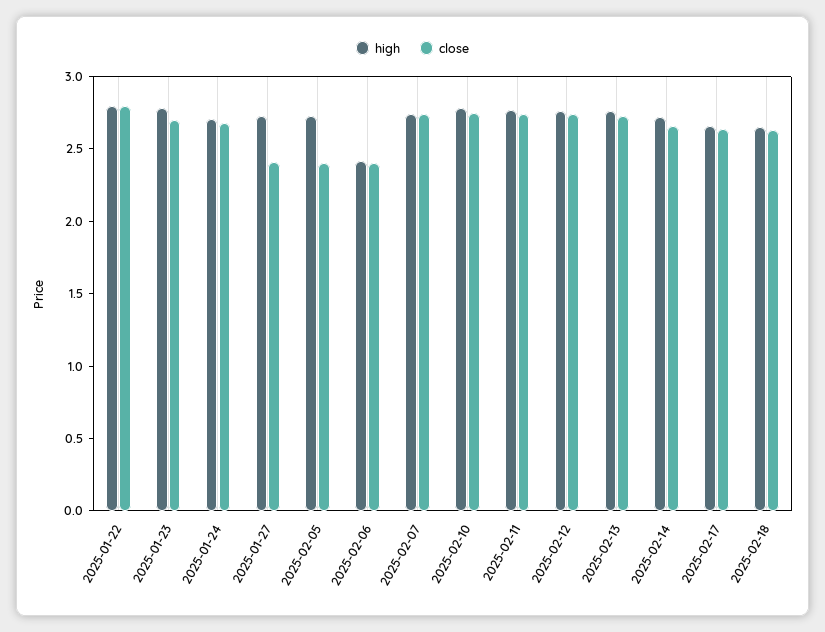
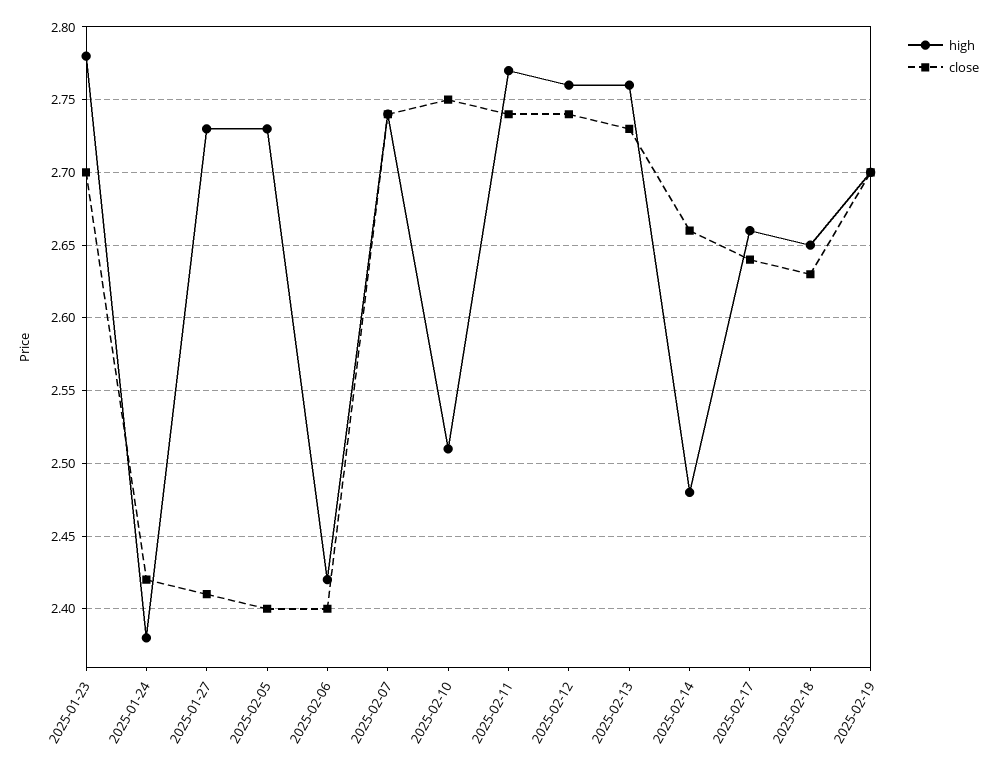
high, 2025-01-22: 2.8 -> none
close, 2025-01-22: 2.8 -> none
high, 2025-01-24: 2.7 -> 2.38
close, 2025-01-24: 2.7 -> 2.42
high, 2025-02-10: 2.8 -> 2.51
high, 2025-02-14: 2.7 -> 2.48
high, 2025-02-19: none -> 2.7
close, 2025-02-19: none -> 2.7

